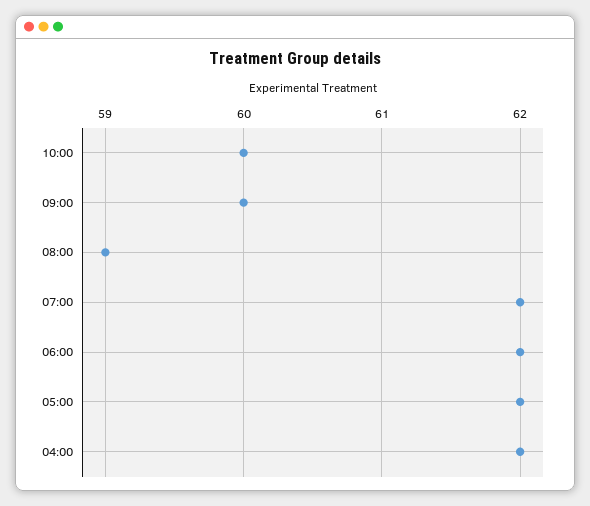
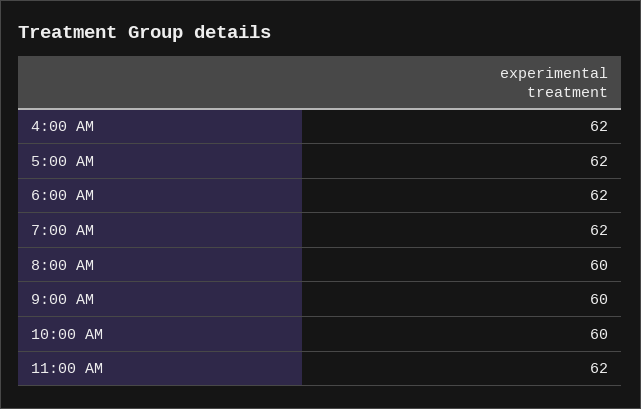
08:00: 59 -> 60
11:00 AM: none -> 62

